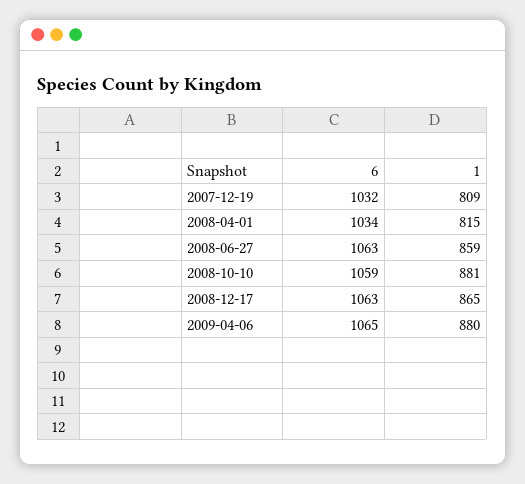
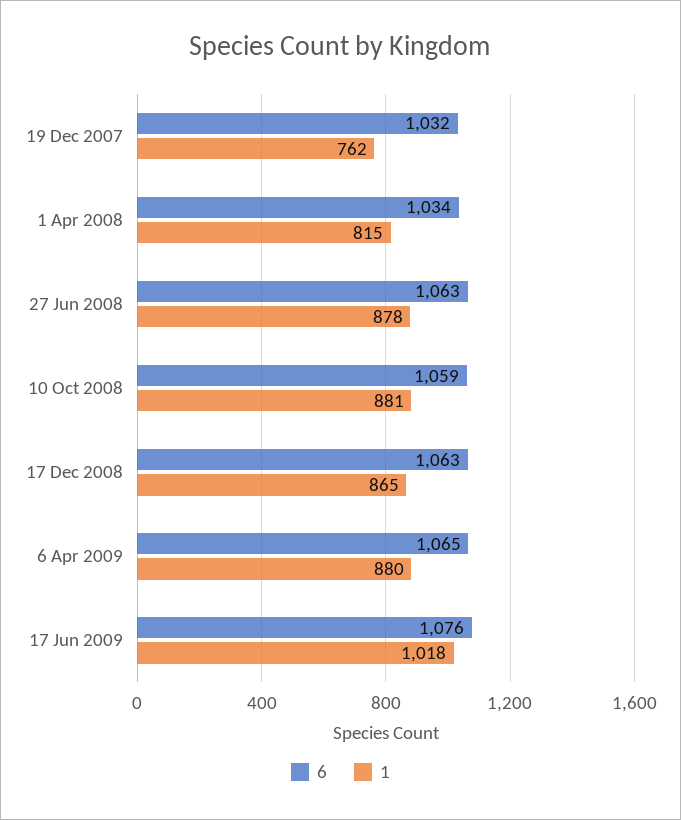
1, 2007-12-19: 809 -> 762
1, 2008-06-27: 859 -> 878
6, 17 Jun 2009: none -> 1076
1, 17 Jun 2009: none -> 1018

